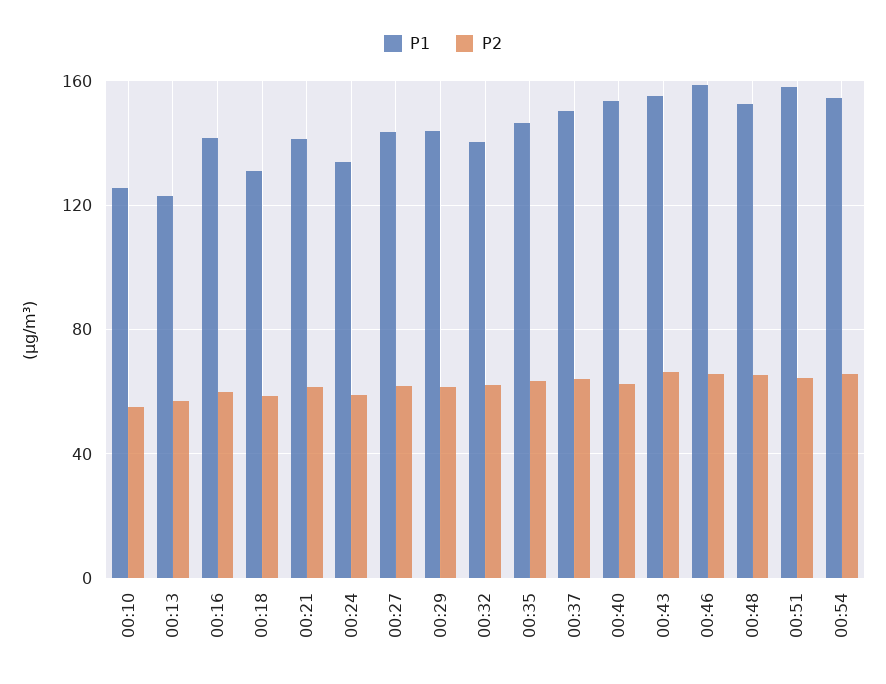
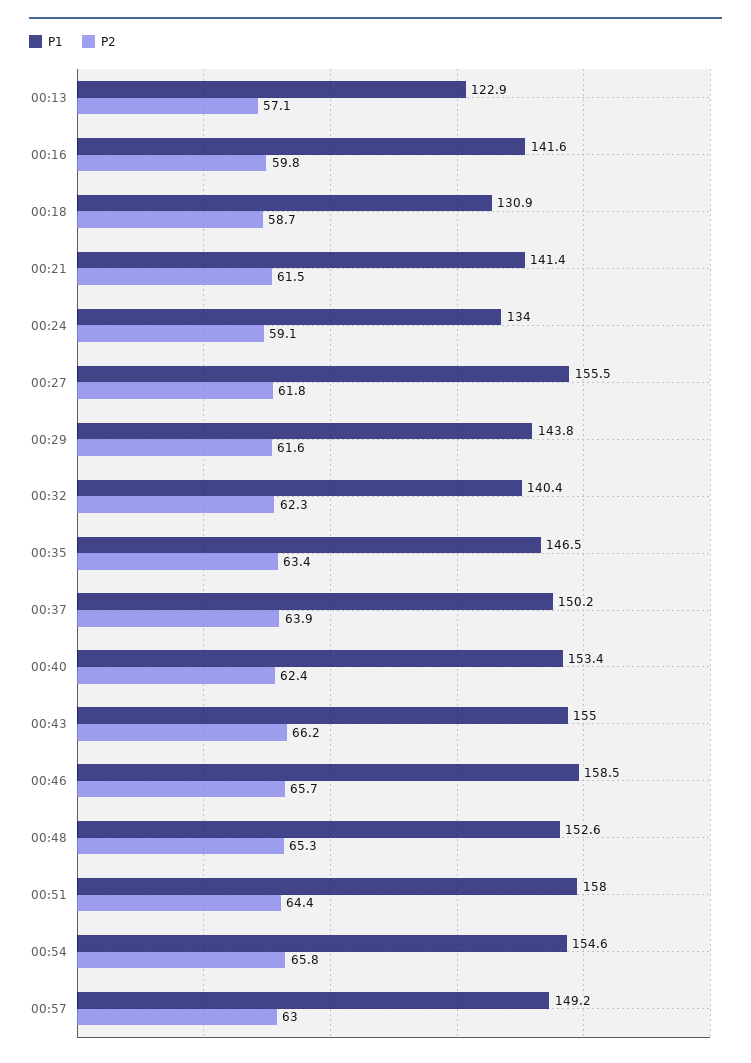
P1, 00:10: 125 -> none
P2, 00:10: 55 -> none
P1, 00:27: 145 -> 155.5
P1, 00:57: none -> 149.2
P2, 00:57: none -> 63

